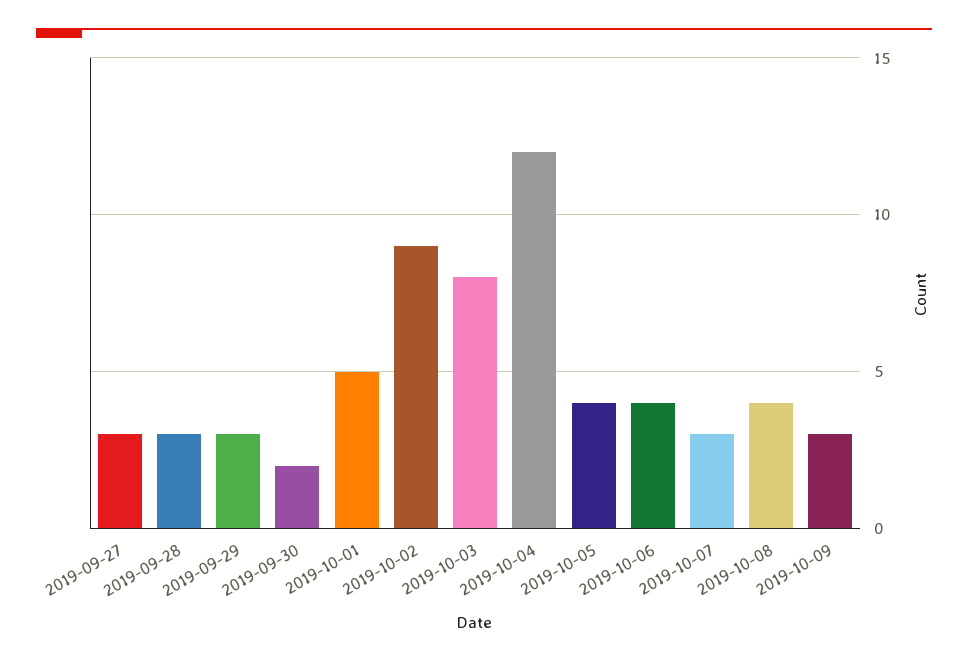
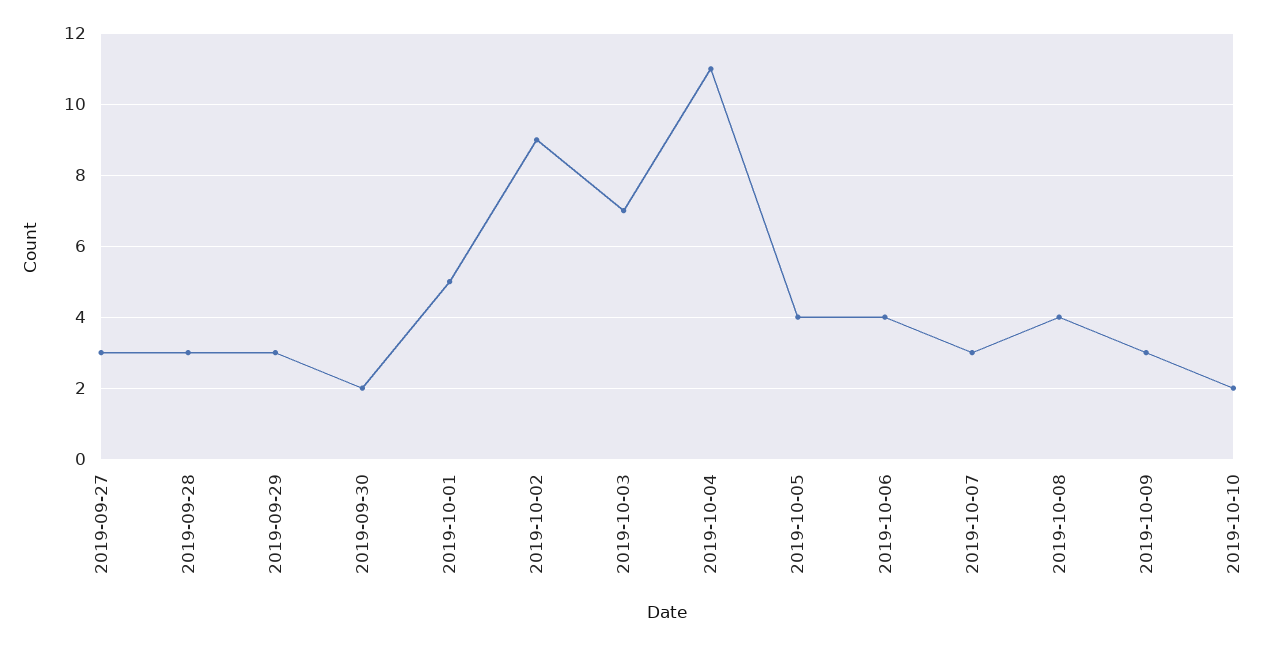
2019-10-03: 8 -> 7
2019-10-04: 12 -> 11
2019-10-10: none -> 2

